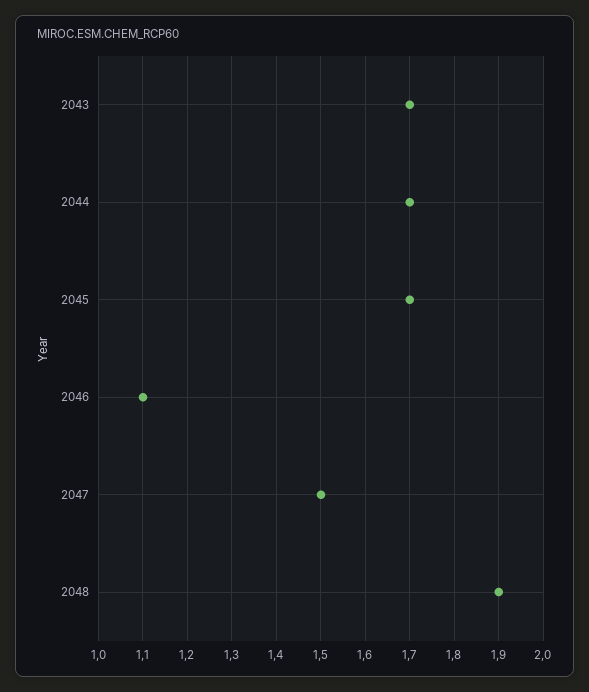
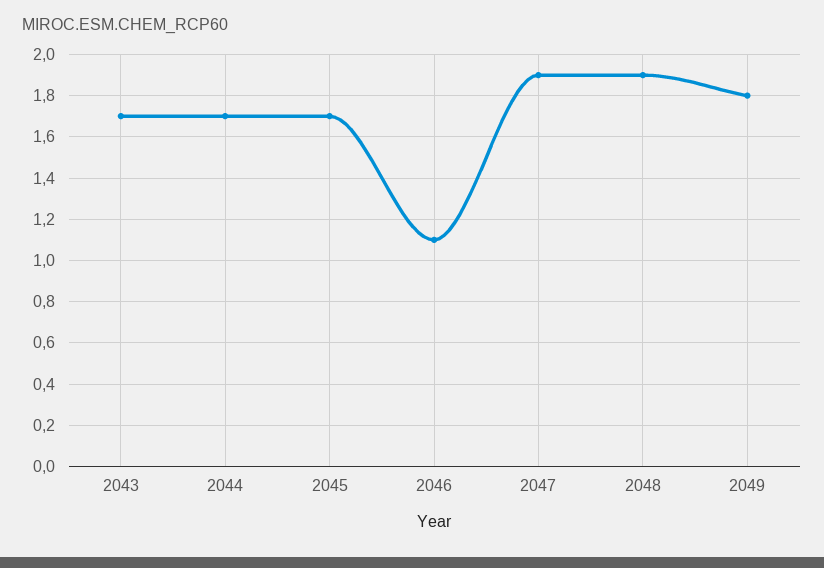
2047: 1.5 -> 1.9
2049: none -> 1.8

